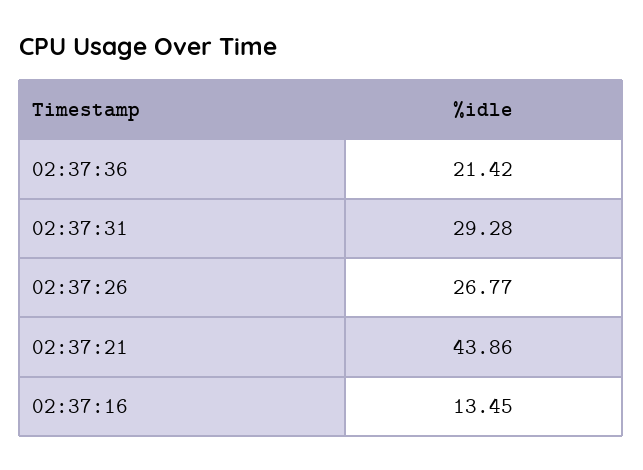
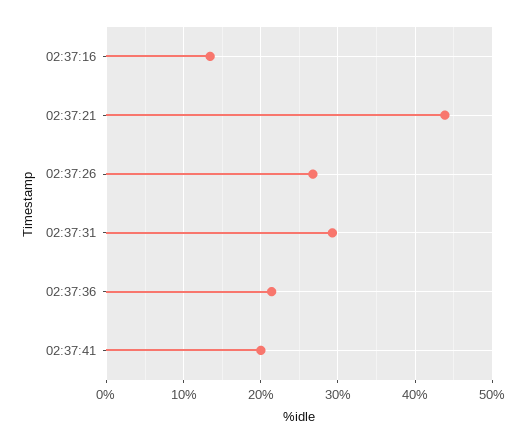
02:37:41: none -> 20

